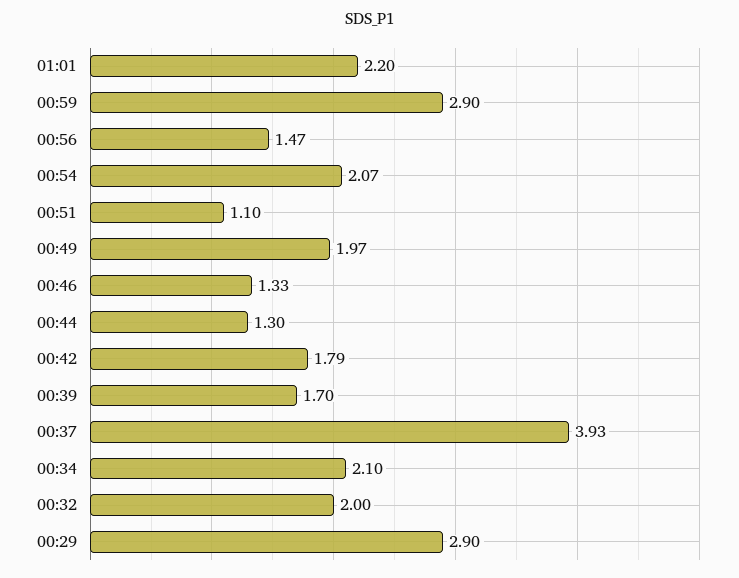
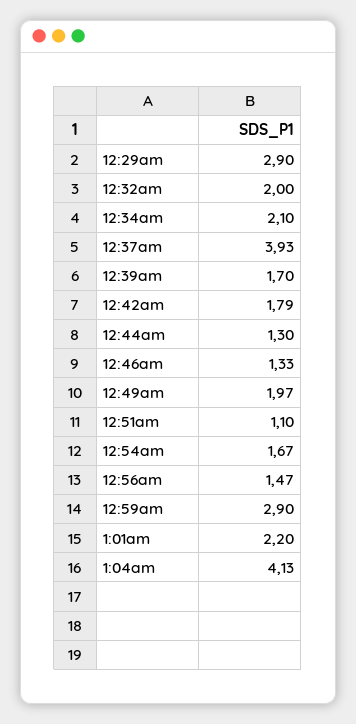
00:54: 2.07 -> 1.67
1:04am: none -> 4.13

